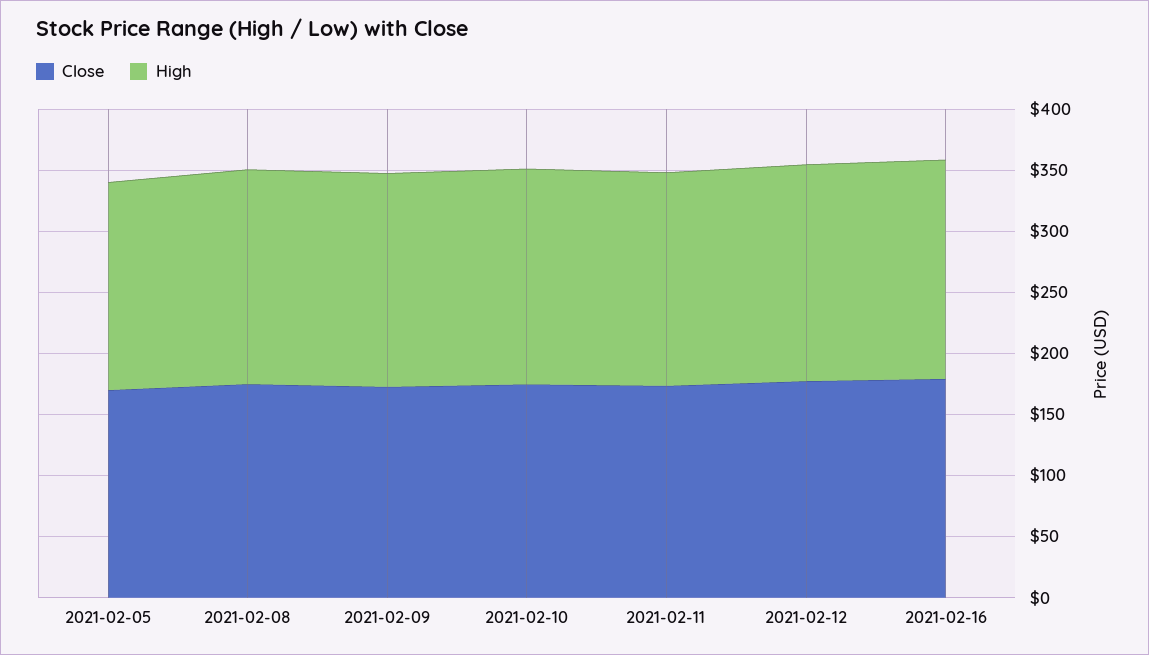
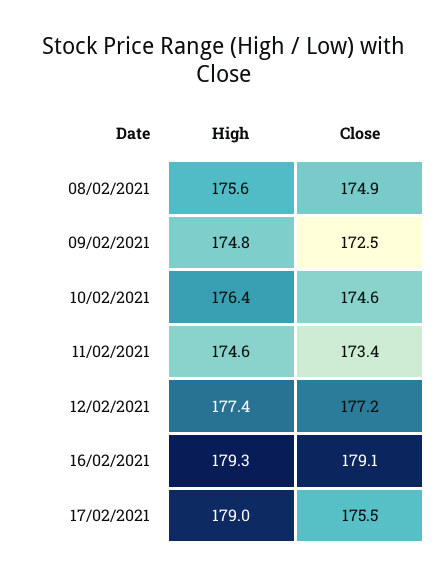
Close, 2021-02-05: 170 -> none
High, 2021-02-05: 170 -> none
High, 17/02/2021: none -> 179
Close, 17/02/2021: none -> 175.5

